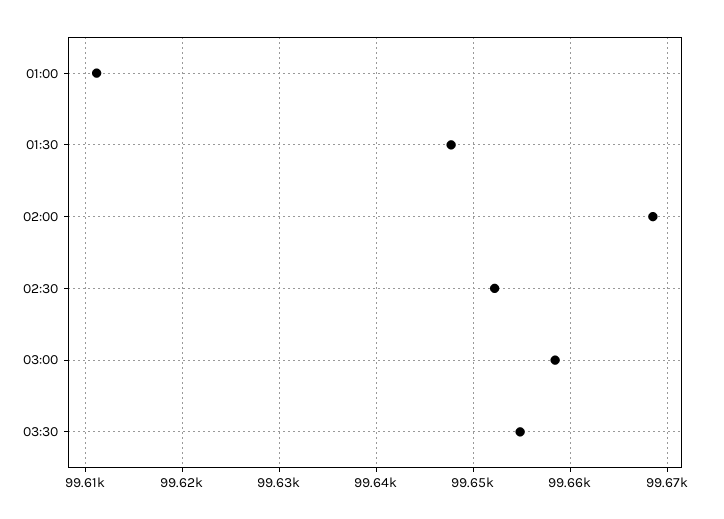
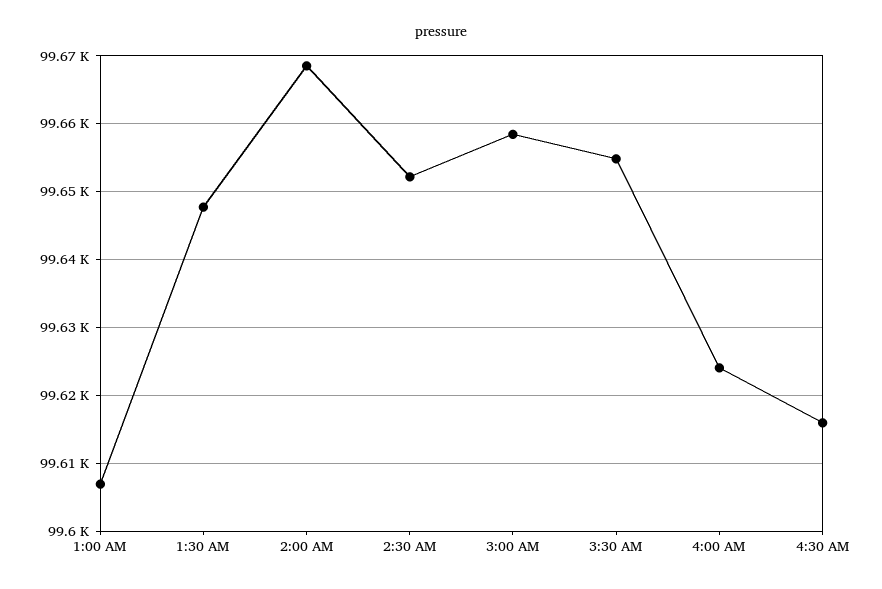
01:00: 99611 -> 99607
4:00 AM: none -> 99624
4:30 AM: none -> 99616

